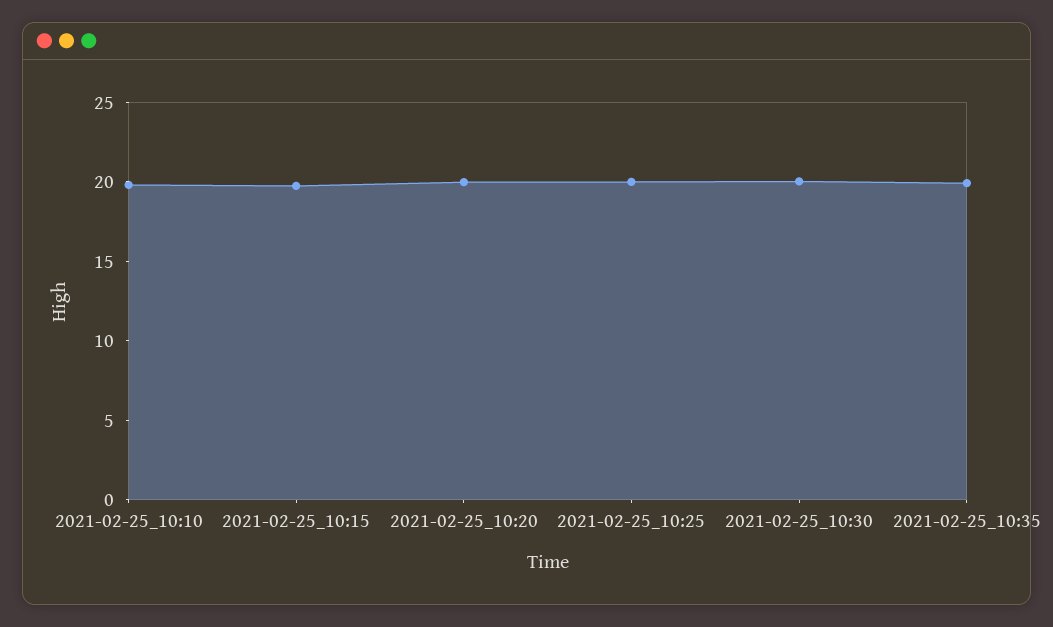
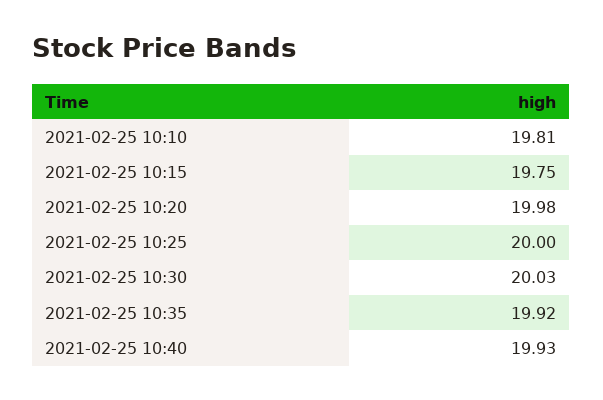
2021-02-25 10:40: none -> 19.93

